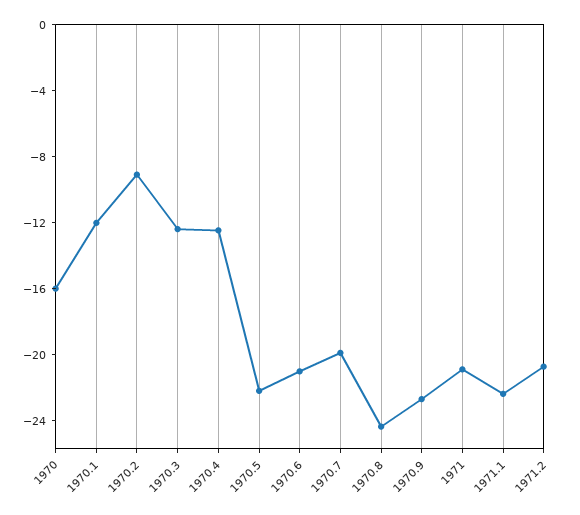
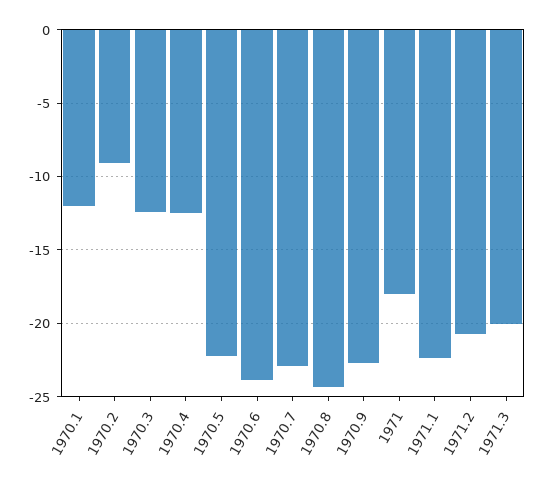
1970: -16 -> none
1970.6: -21 -> -24
1970.7: -20 -> -23
1971: -21 -> -18
1971.3: none -> -20

